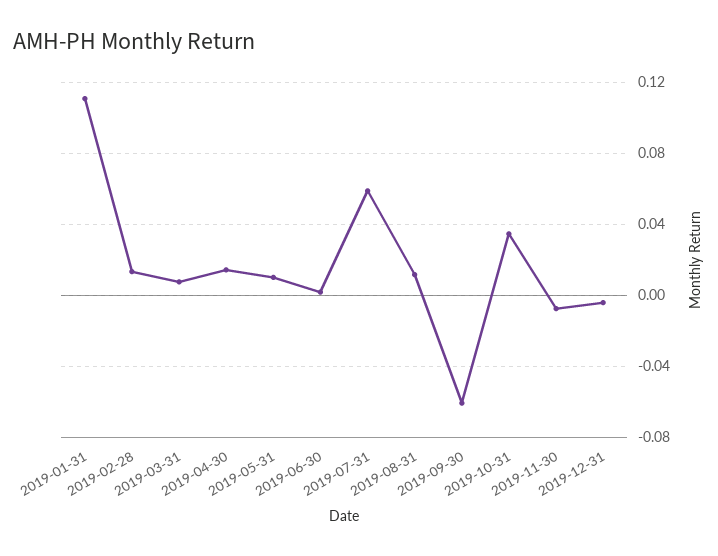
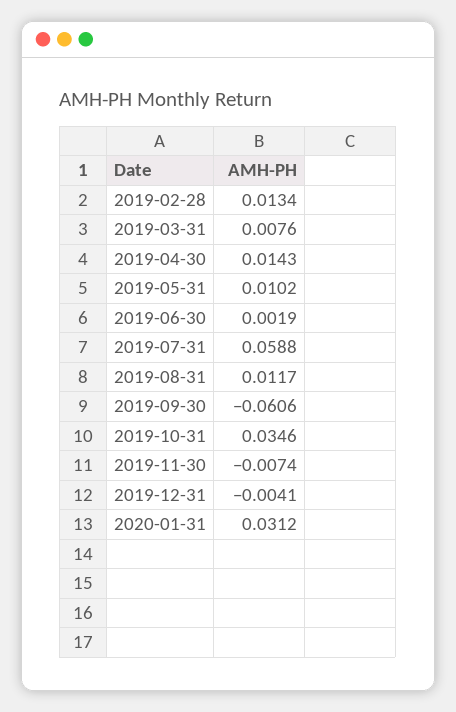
2019-01-31: 0.11 -> none
2020-01-31: none -> 0.0312

